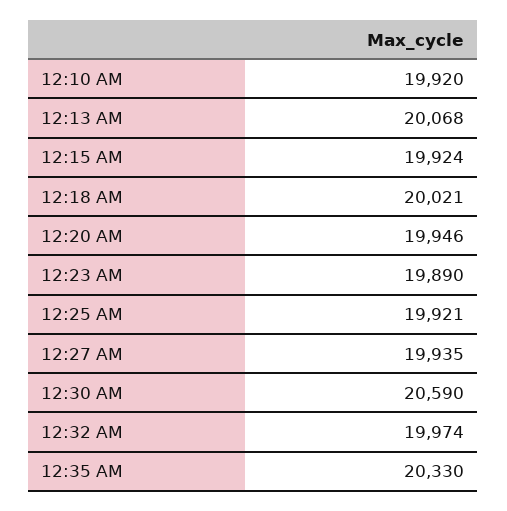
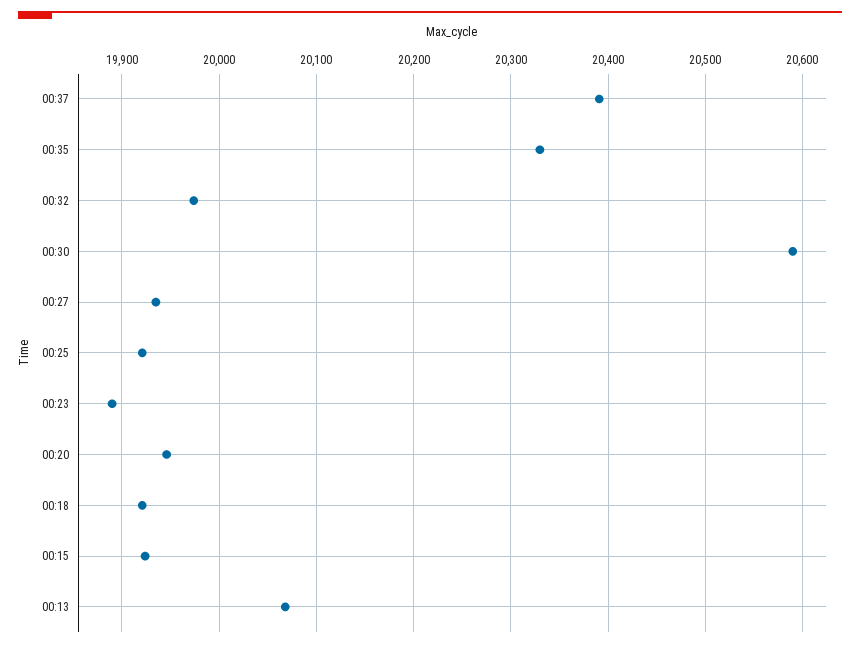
12:10 AM: 19920 -> none
12:18 AM: 20021 -> 19920
00:37: none -> 20390

